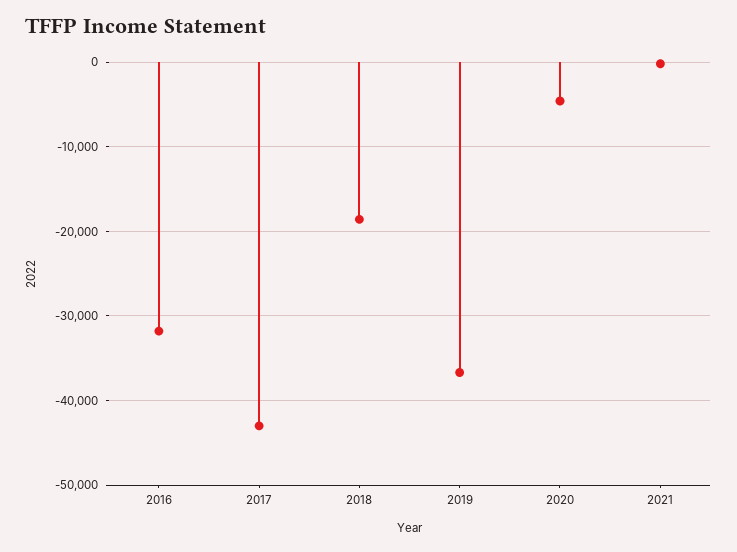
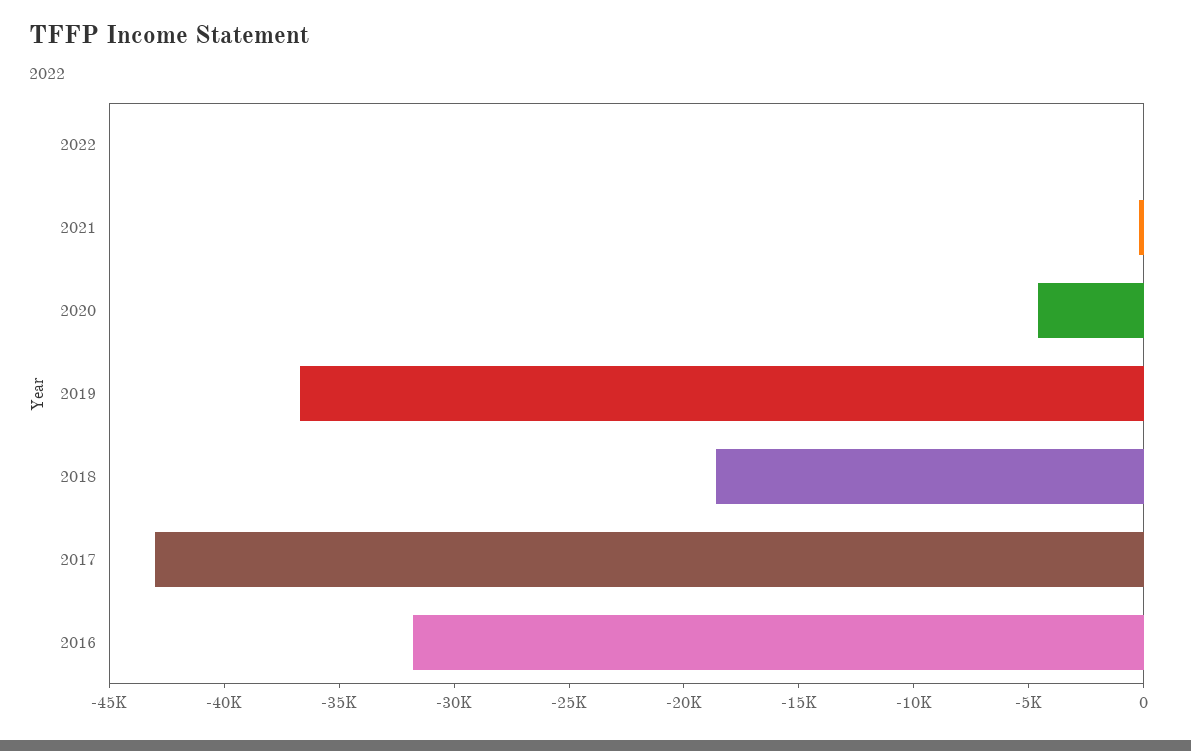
2022: none -> 0

